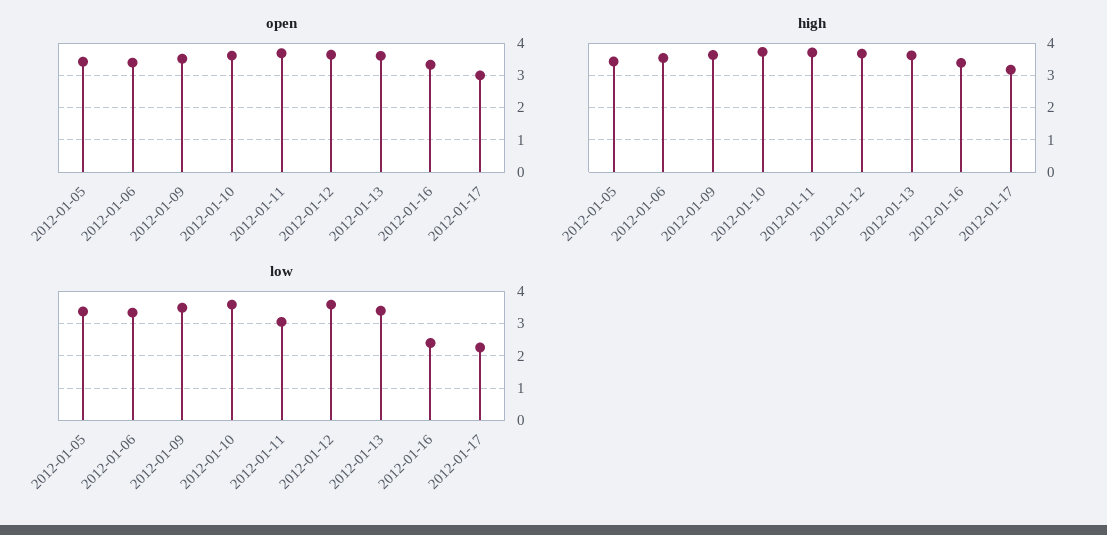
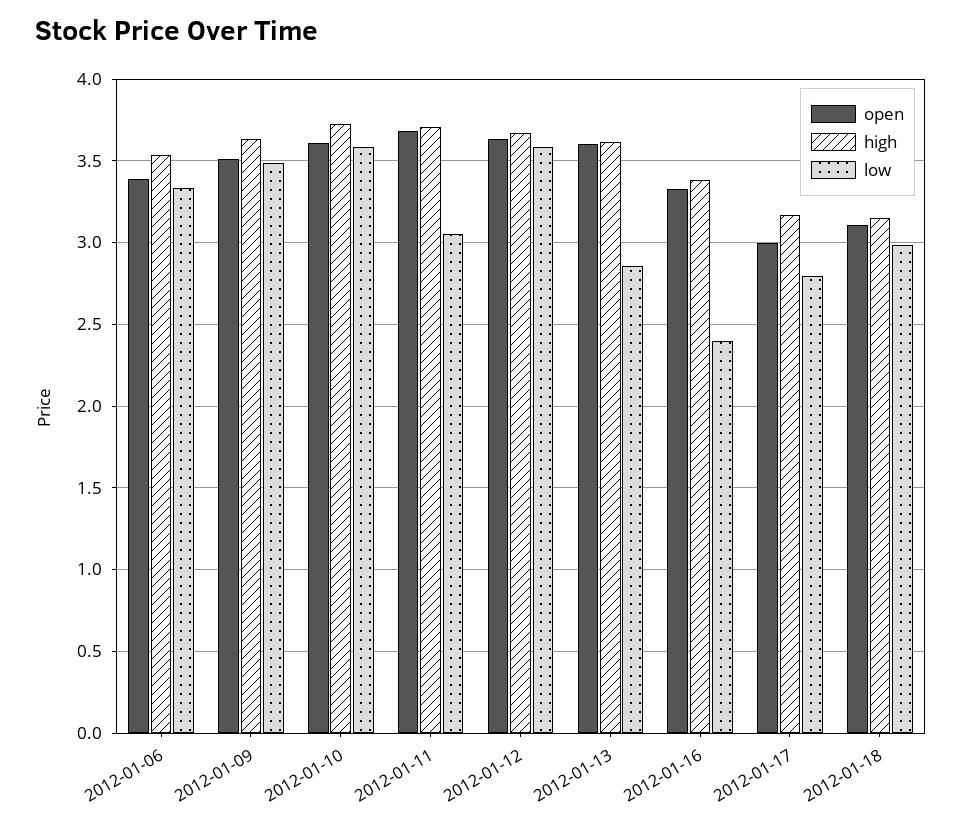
open, 2012-01-05: 3.4 -> none
high, 2012-01-05: 3.4 -> none
low, 2012-01-05: 3.4 -> none
low, 2012-01-13: 3.4 -> 2.85
low, 2012-01-17: 2.2 -> 2.8
open, 2012-01-18: none -> 3.1
high, 2012-01-18: none -> 3.15
low, 2012-01-18: none -> 3

